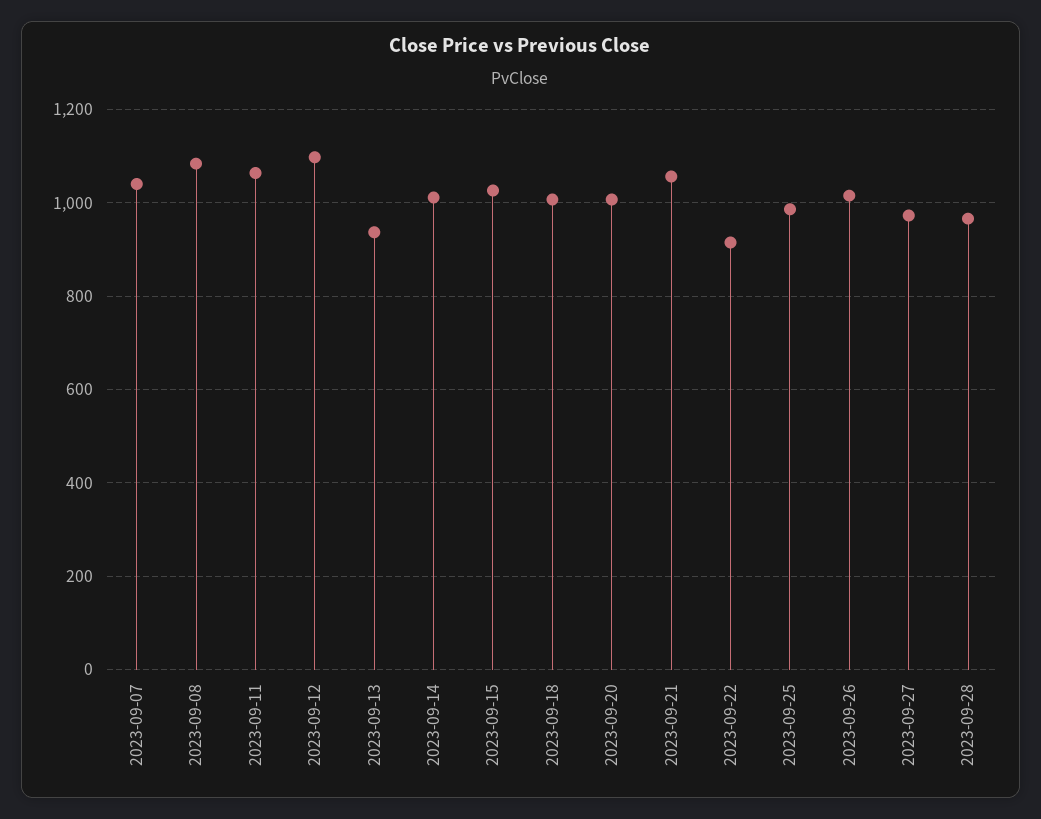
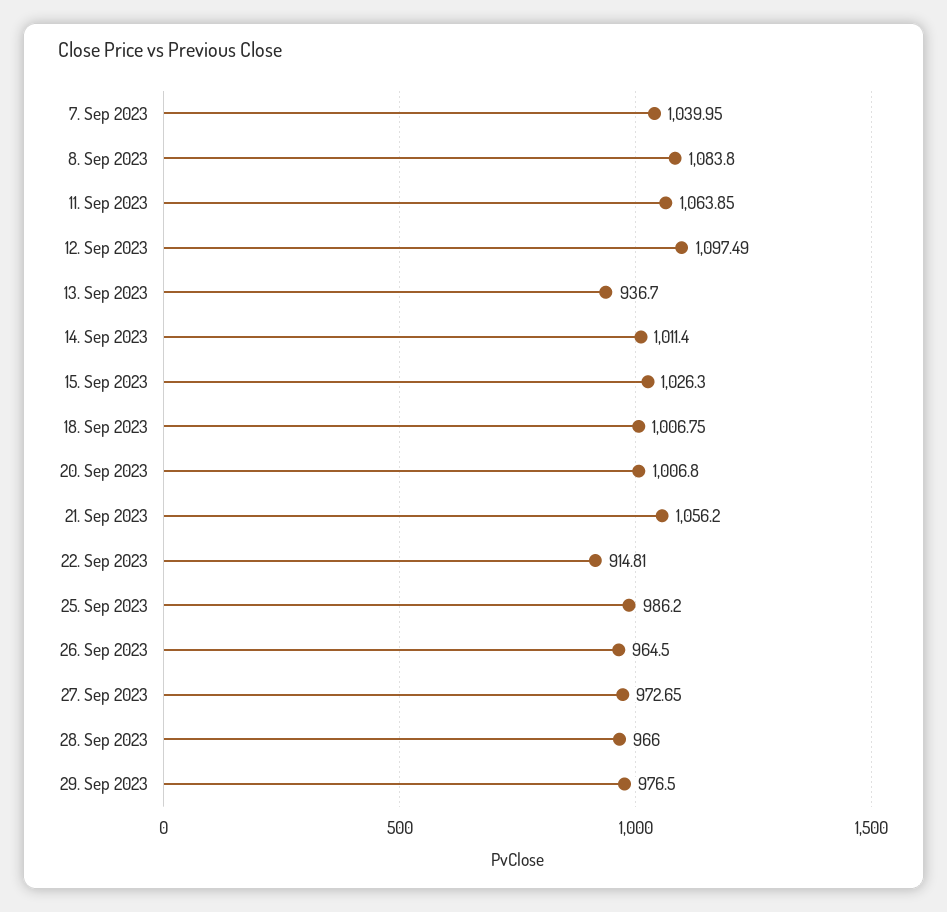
2023-09-26: 1020 -> 964.5
29. Sep 2023: none -> 976.5

